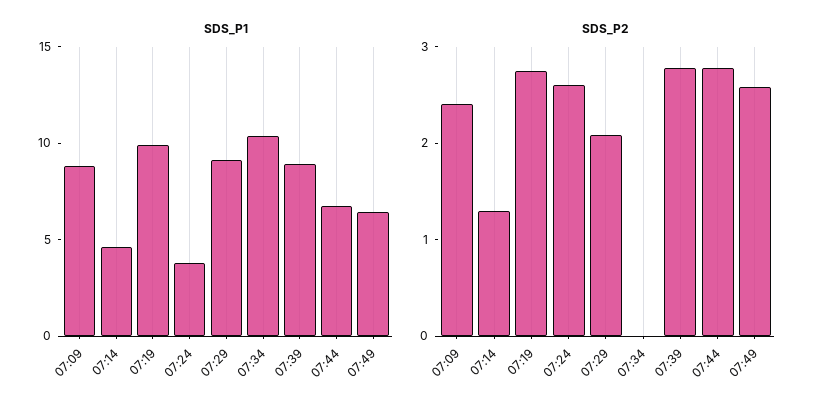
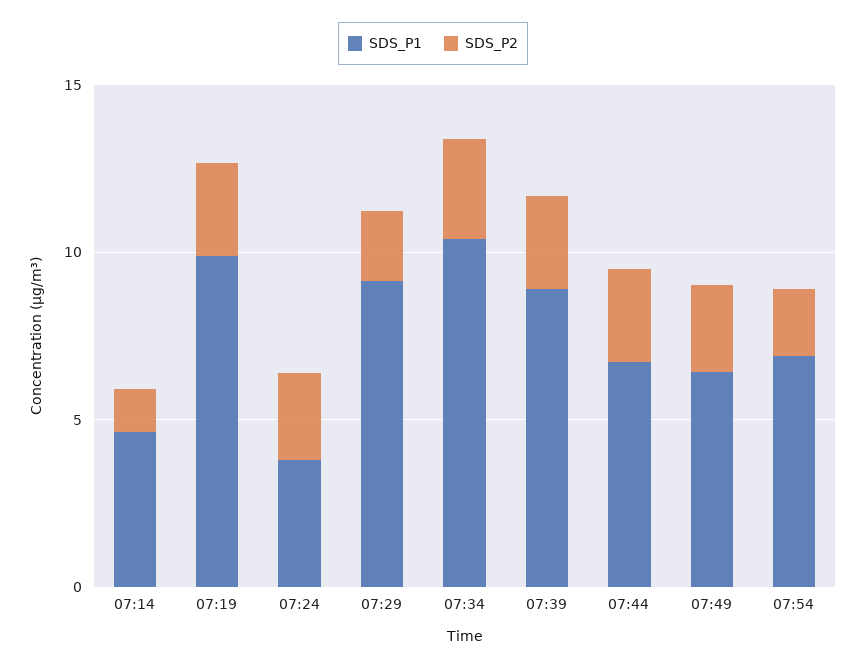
SDS_P1, 07:09: 9 -> none
SDS_P2, 07:09: 2.4 -> none
SDS_P2, 07:34: 0 -> 3
SDS_P1, 07:54: none -> 7
SDS_P2, 07:54: none -> 2

